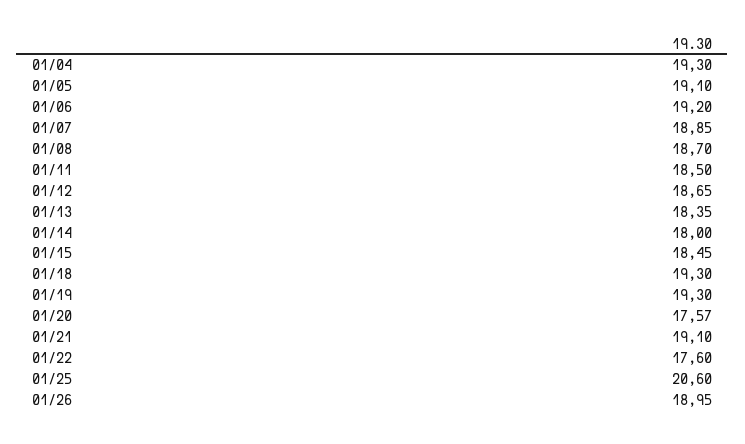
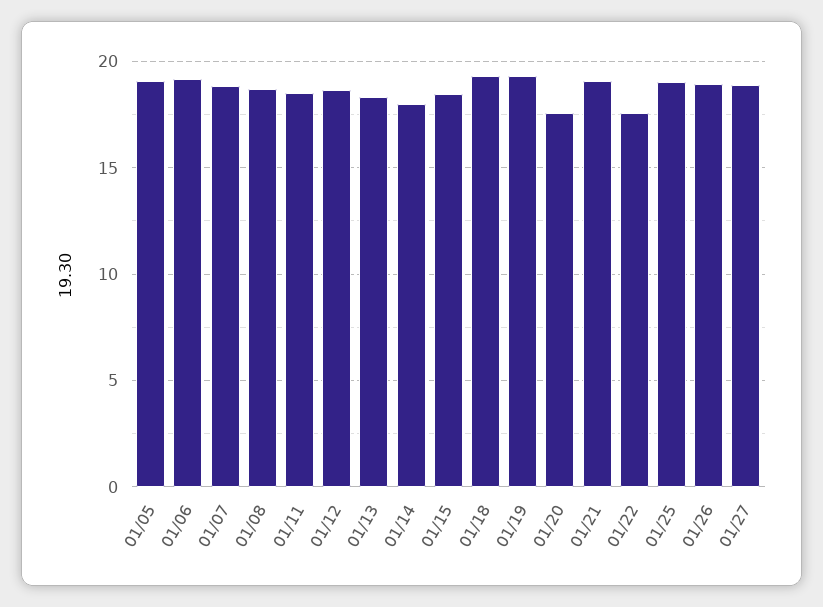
01/04: 19.3 -> none
01/25: 20.6 -> 19
01/27: none -> 19

